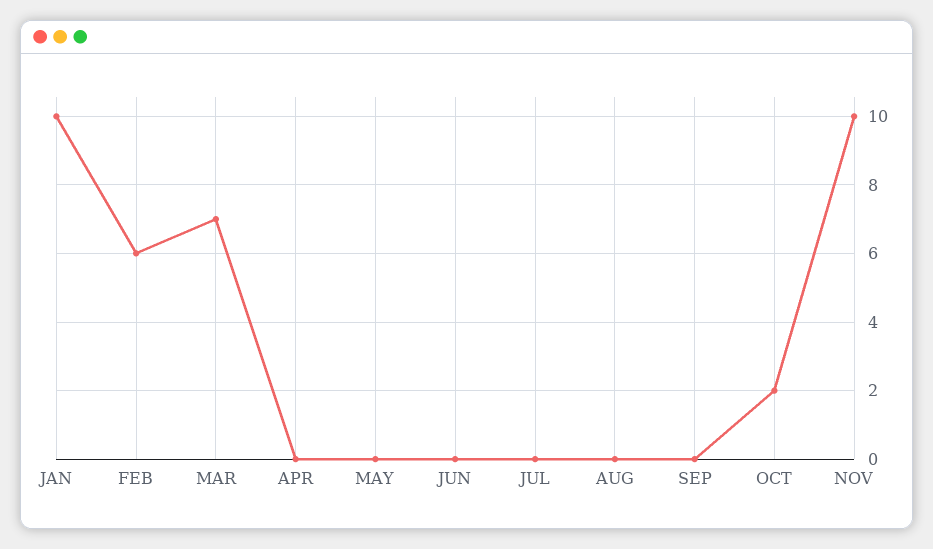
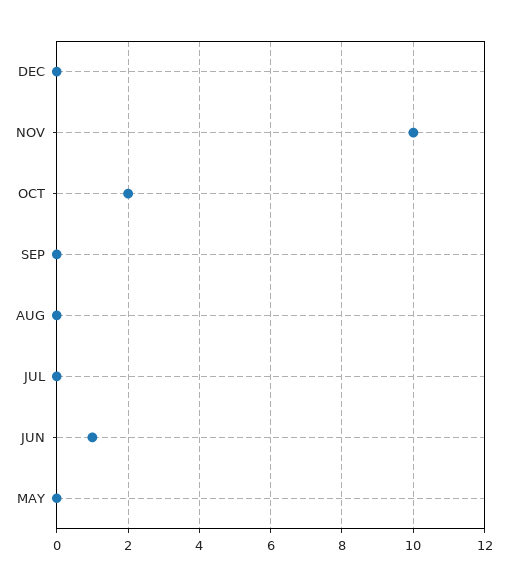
JAN: 10 -> none
FEB: 6 -> none
MAR: 7 -> none
APR: 0 -> none
JUN: 0 -> 1
DEC: none -> 0

